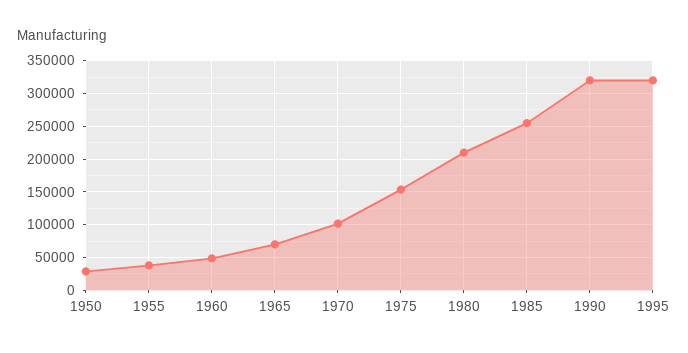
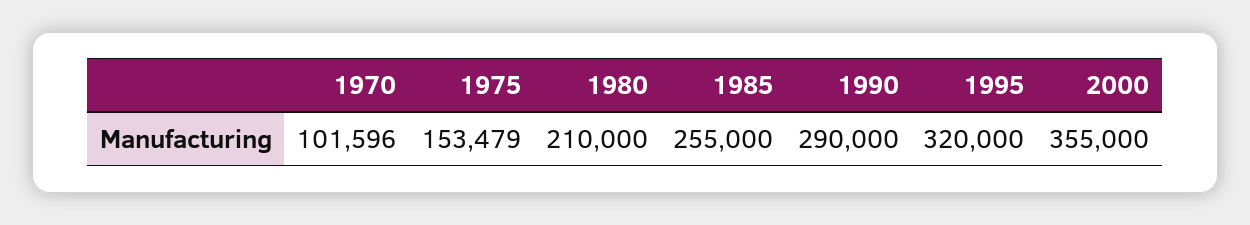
1950: 30000 -> none
1955: 40000 -> none
1960: 50000 -> none
1965: 70000 -> none
1990: 320000 -> 290000
2000: none -> 355000

